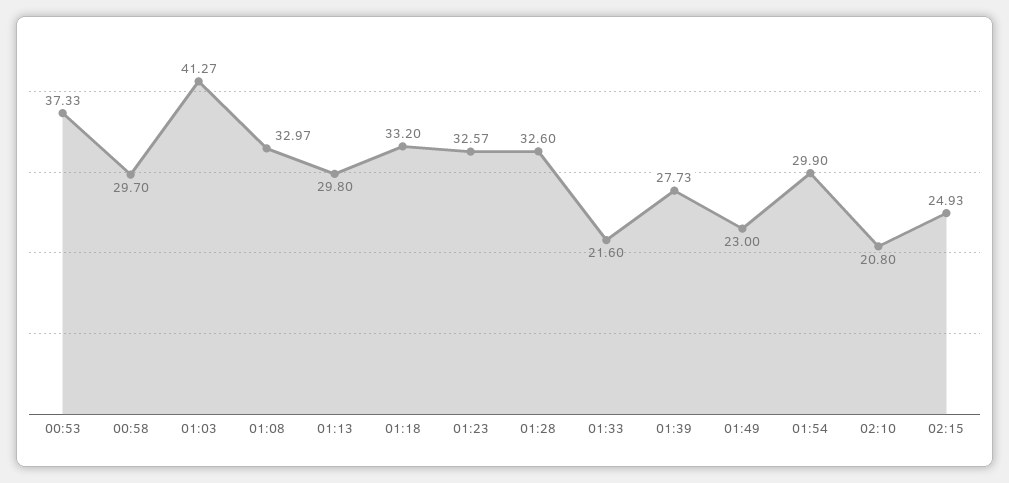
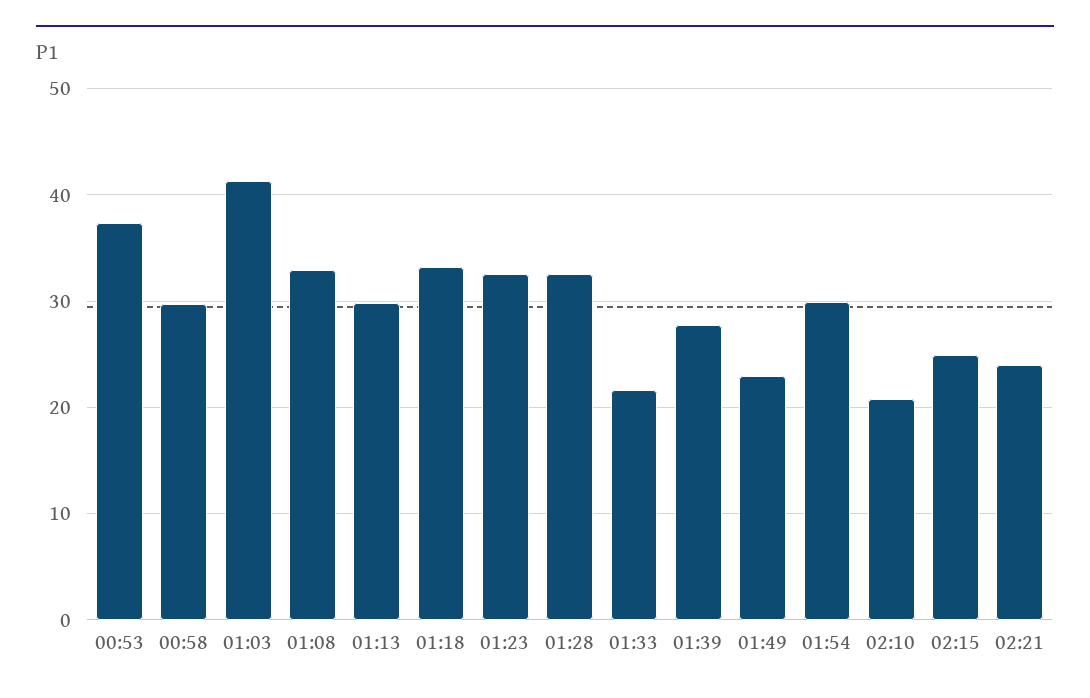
02:21: none -> 24

